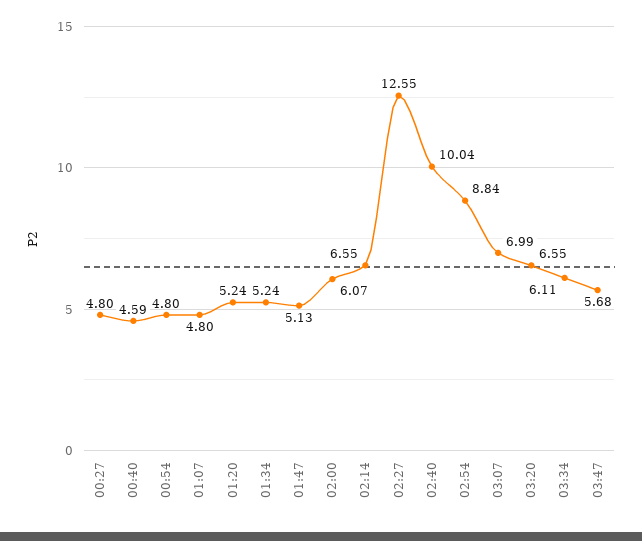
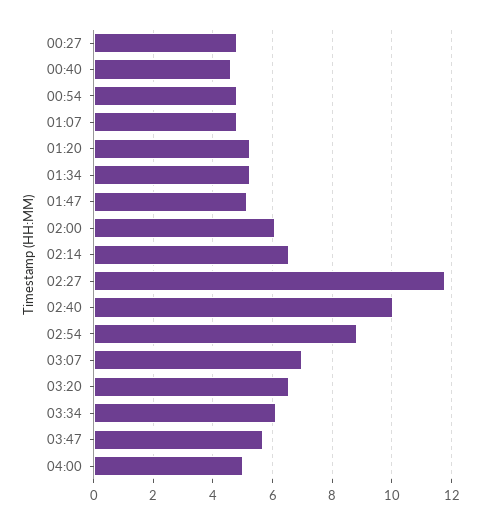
02:27: 12.55 -> 11.75
04:00: none -> 5

